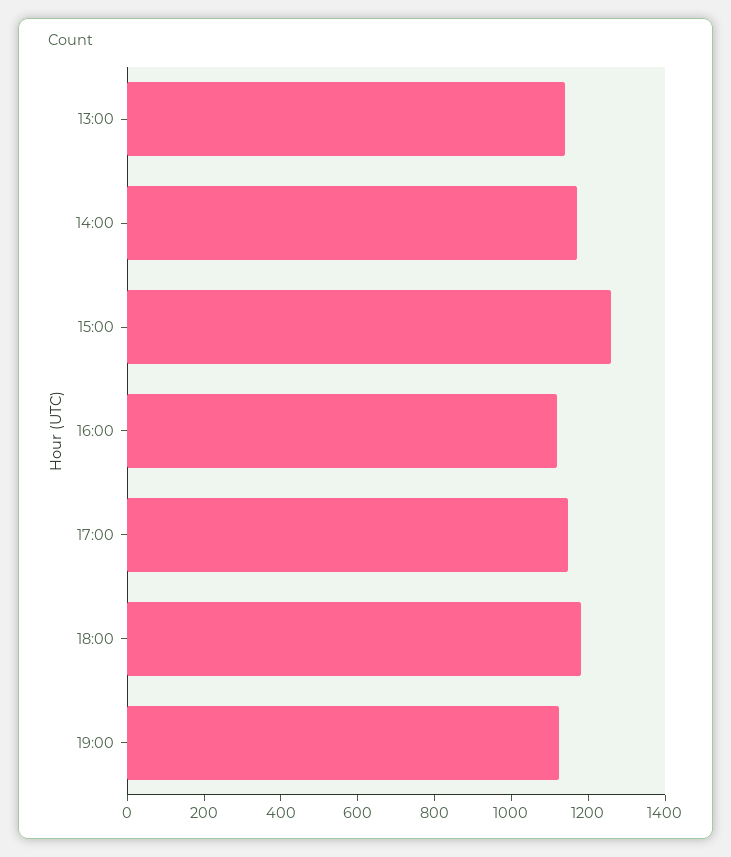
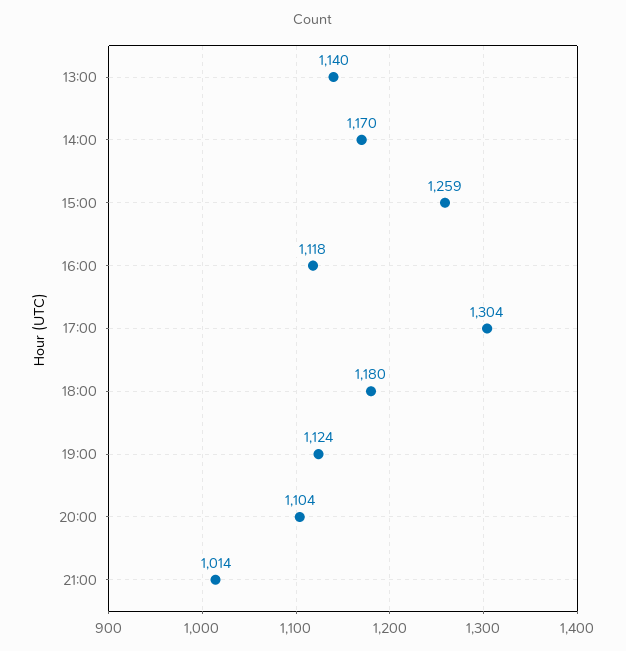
17:00: 1150 -> 1304
20:00: none -> 1104
21:00: none -> 1014

